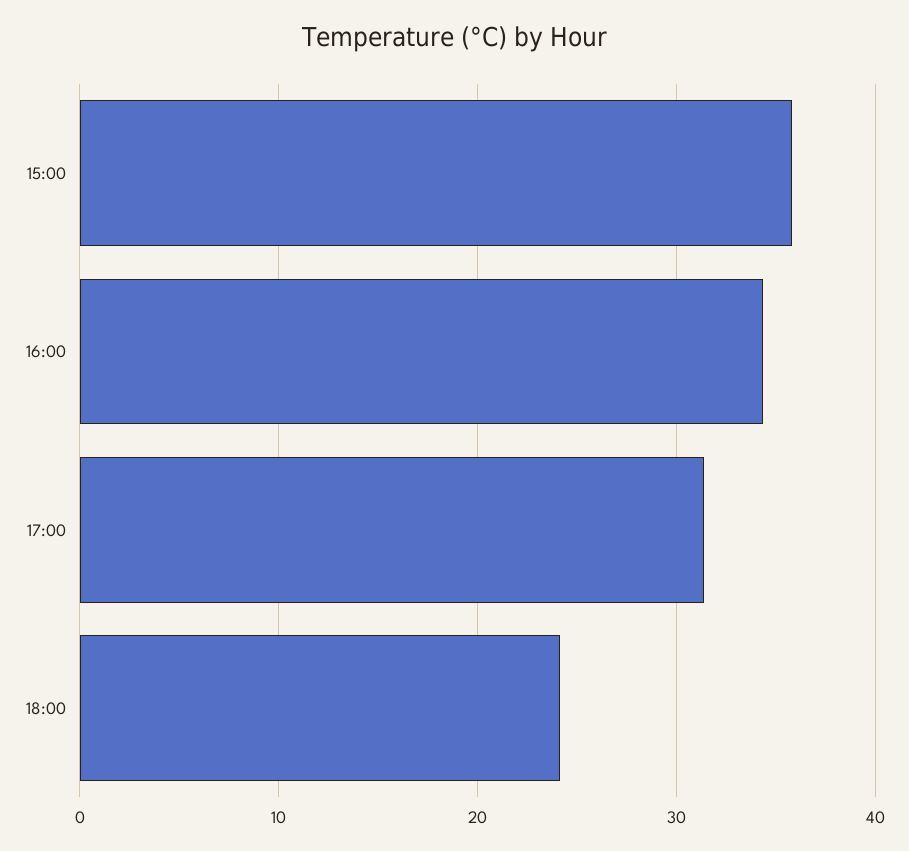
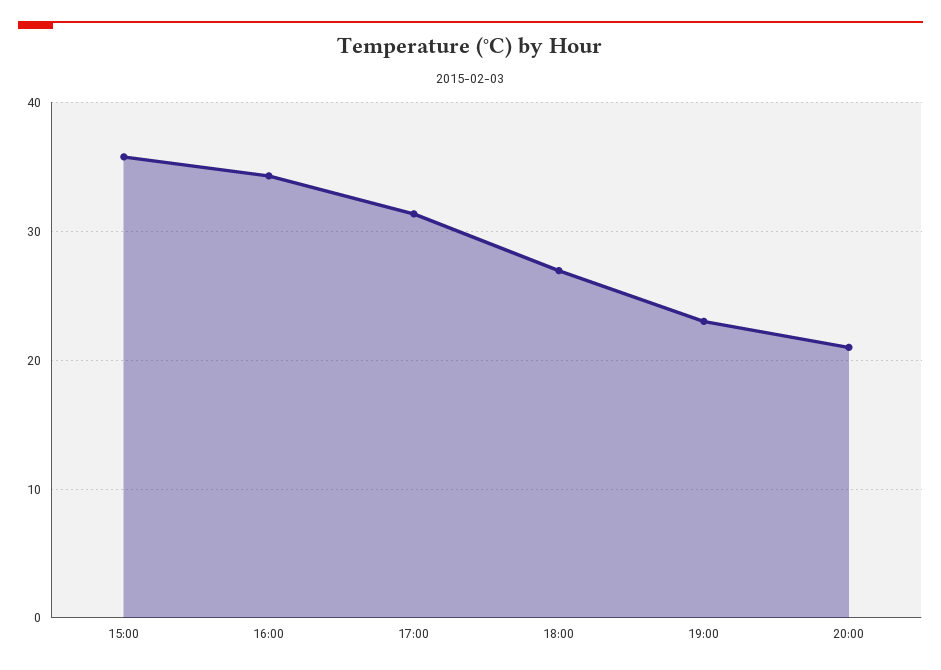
18:00: 24 -> 27
19:00: none -> 23
20:00: none -> 21

